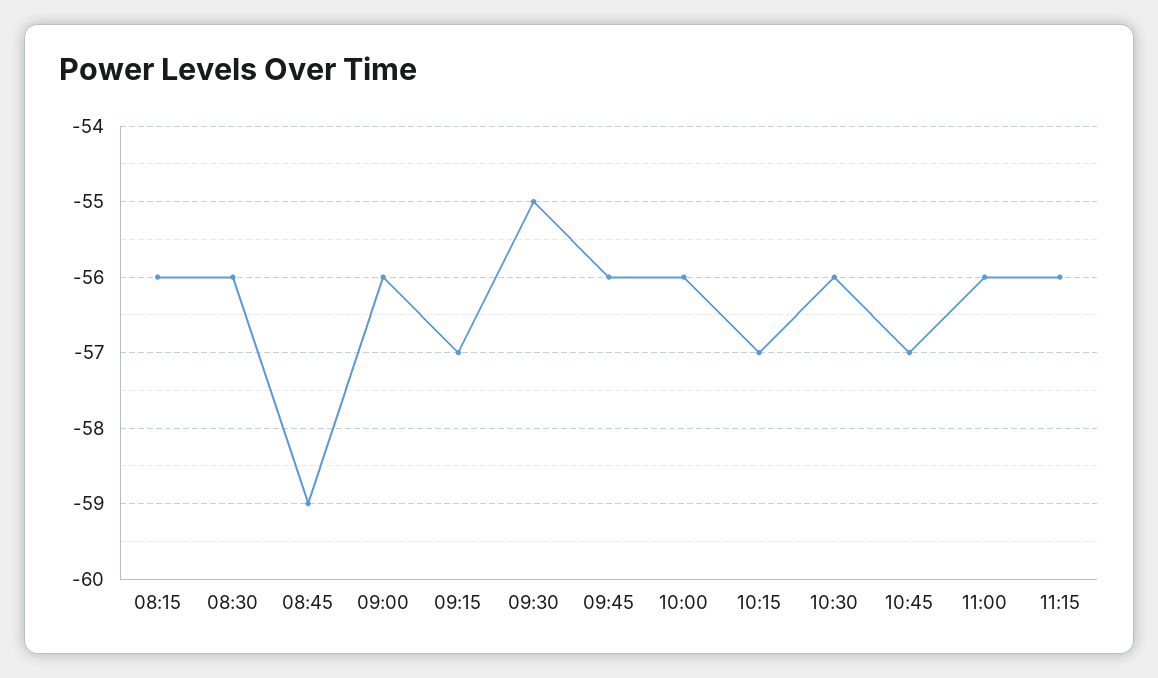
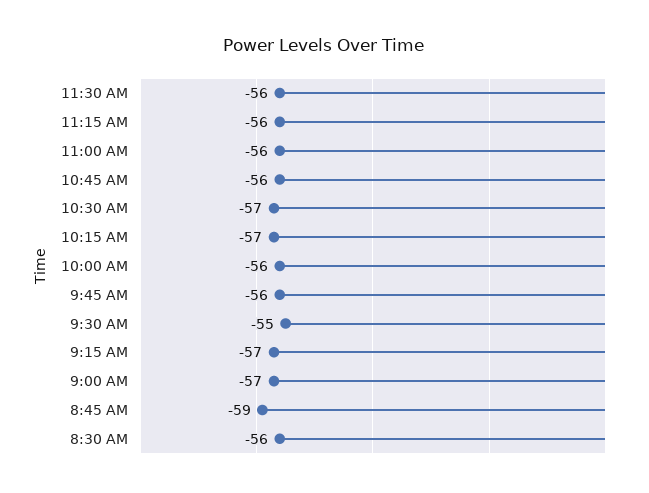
08:15: -56 -> none
09:00: -56 -> -57
10:30: -56 -> -57
10:45: -57 -> -56
11:30 AM: none -> -56

